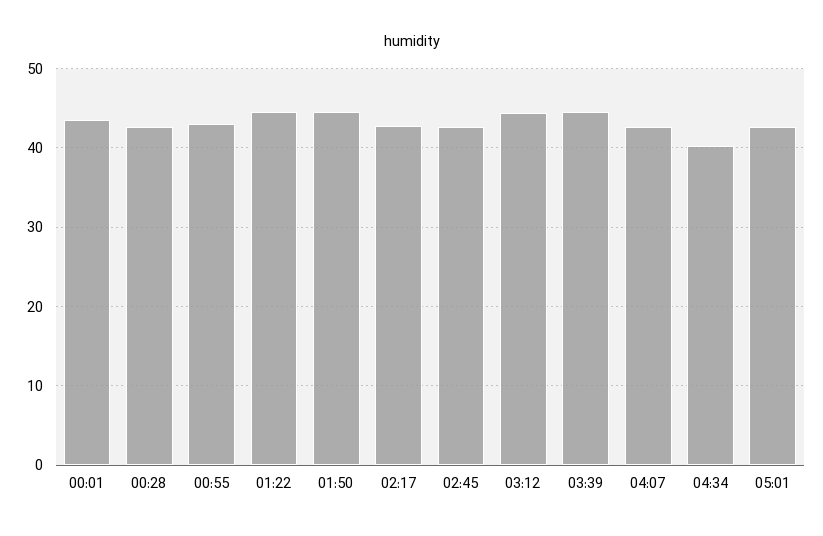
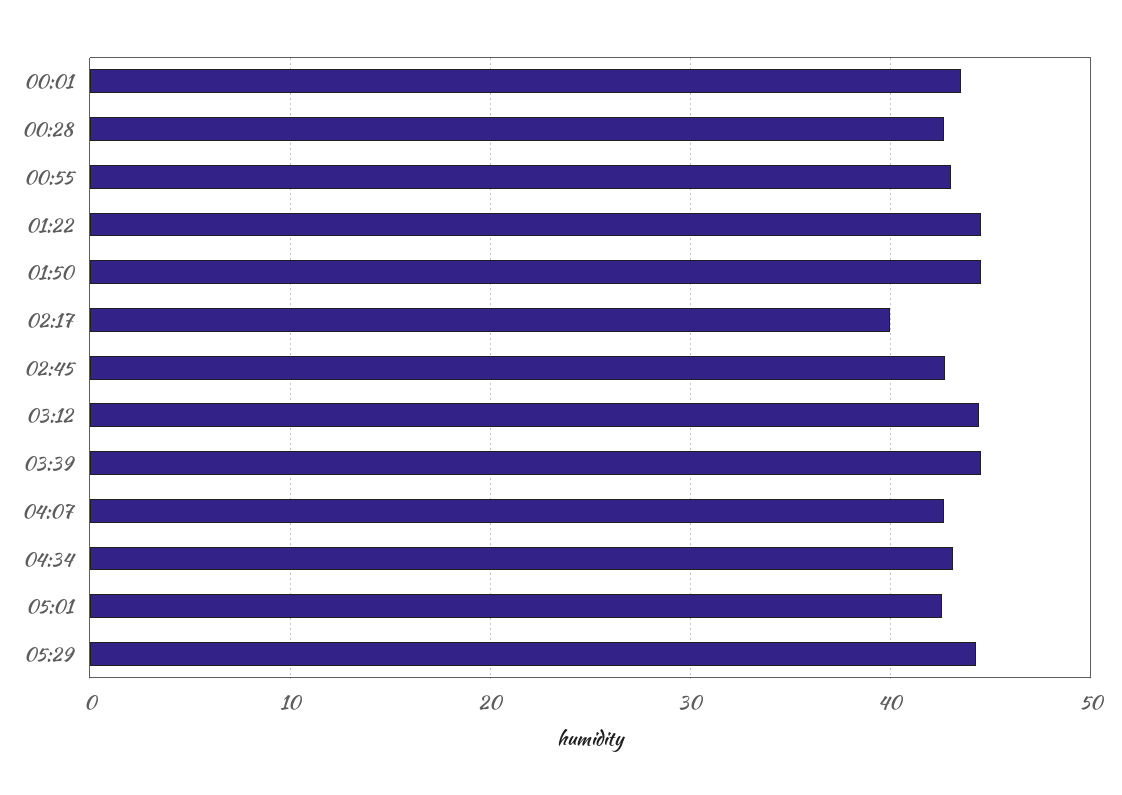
02:17: 43 -> 40
04:34: 40 -> 43
05:29: none -> 44

